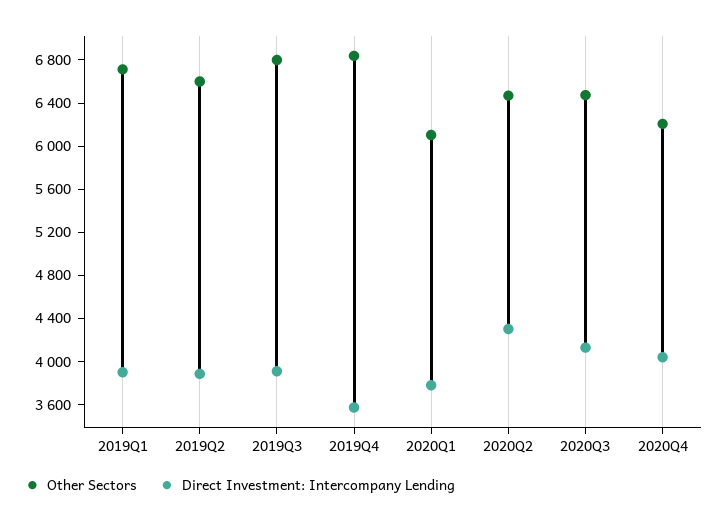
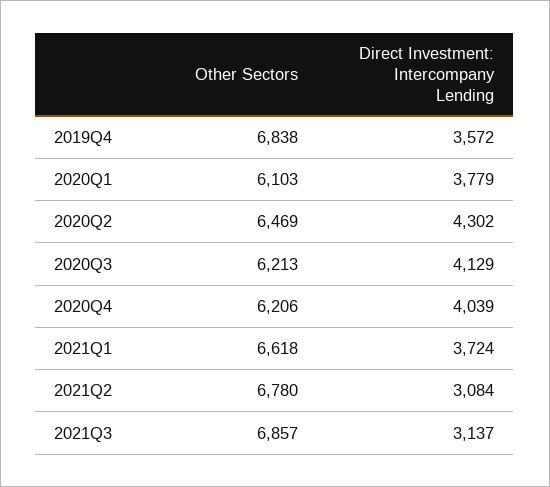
Other Sectors, 2019Q1: 6700 -> none
Direct Investment: Intercompany Lending, 2019Q1: 3900 -> none
Other Sectors, 2019Q2: 6600 -> none
Direct Investment: Intercompany Lending, 2019Q2: 3900 -> none
Other Sectors, 2019Q3: 6800 -> none
Direct Investment: Intercompany Lending, 2019Q3: 3900 -> none
Other Sectors, 2020Q3: 6500 -> 6213
Other Sectors, 2021Q1: none -> 6618
Direct Investment: Intercompany Lending, 2021Q1: none -> 3724
Other Sectors, 2021Q2: none -> 6780
Direct Investment: Intercompany Lending, 2021Q2: none -> 3084
Other Sectors, 2021Q3: none -> 6857
Direct Investment: Intercompany Lending, 2021Q3: none -> 3137

